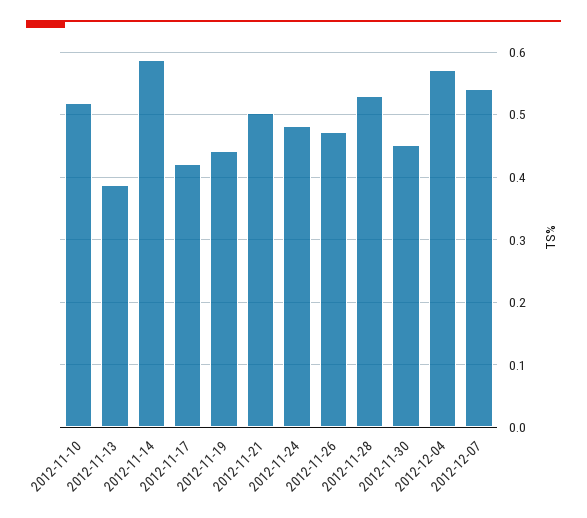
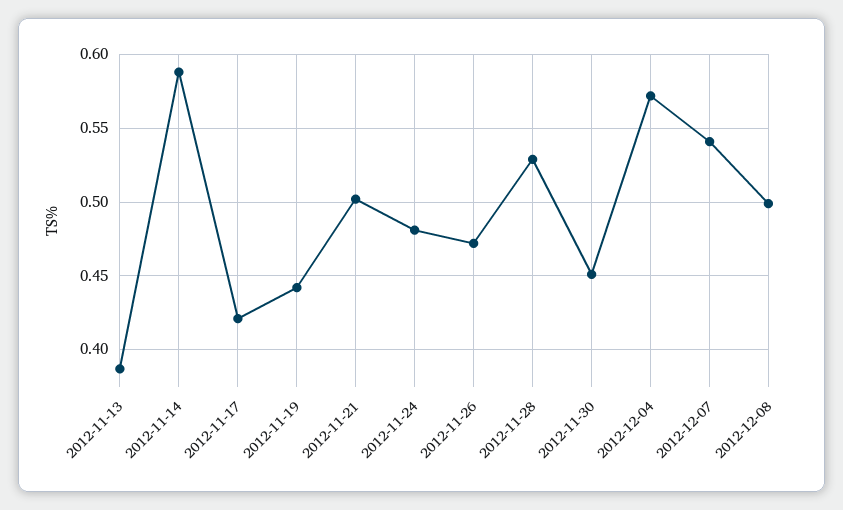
2012-11-10: 0.52 -> none
2012-12-08: none -> 0.5

